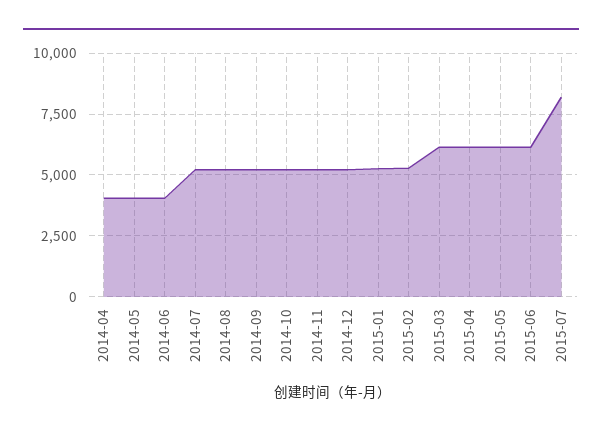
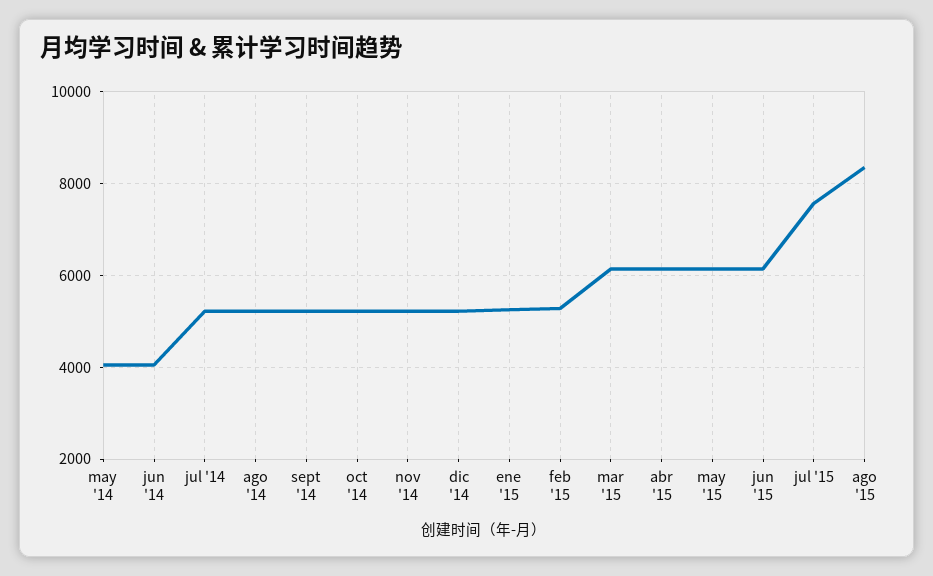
2014-04: 4000 -> none
2015-07: 8250 -> 7600
ago '15: none -> 8400

